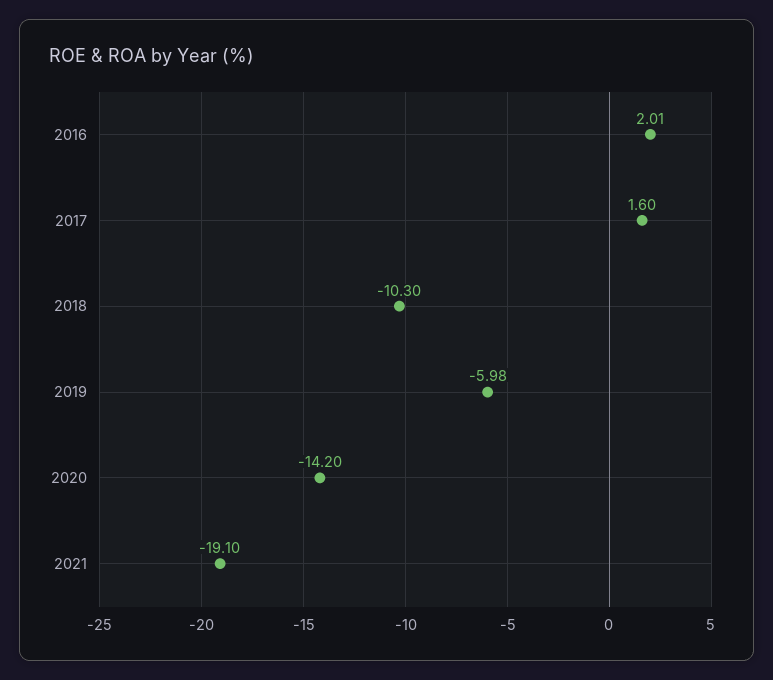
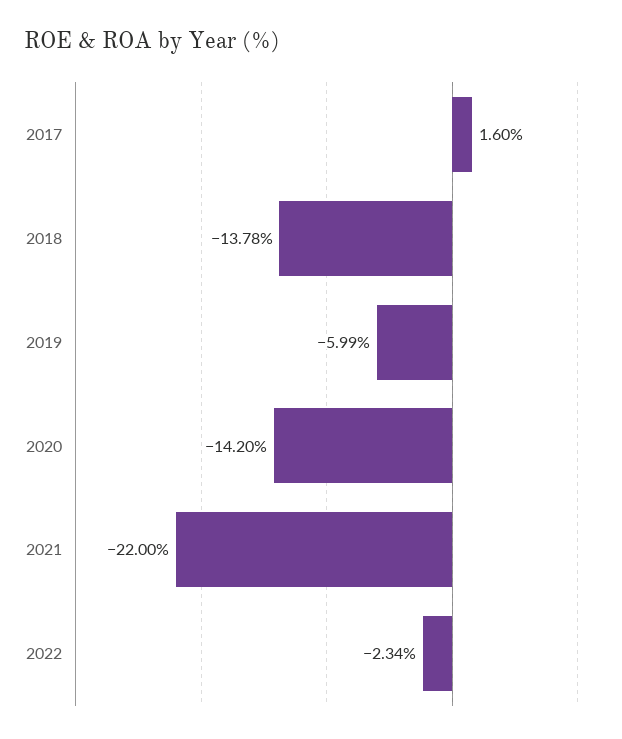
2016: 2.01 -> none
2018: -10.3 -> -13.78
2019: -5.98 -> -5.99
2021: -19.1 -> -22
2022: none -> -2.34

